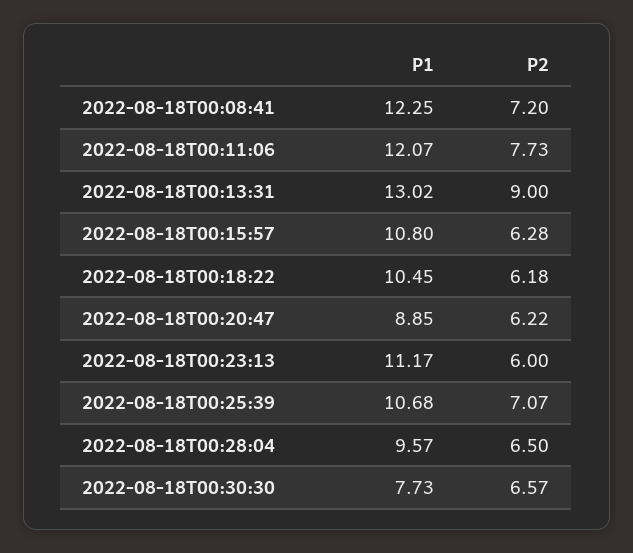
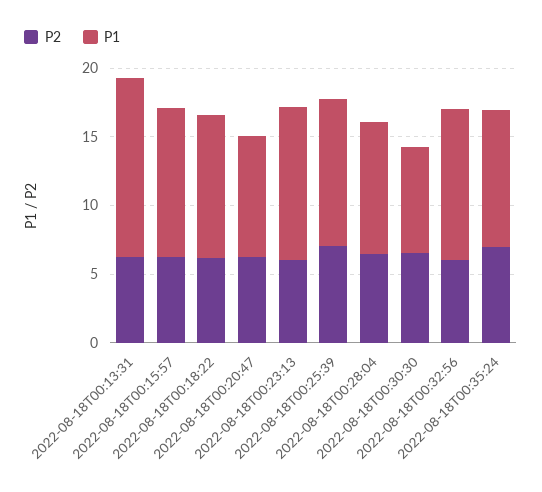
P1, 2022-08-18T00:08:41: 12.25 -> none
P2, 2022-08-18T00:08:41: 7.2 -> none
P1, 2022-08-18T00:11:06: 12.07 -> none
P2, 2022-08-18T00:11:06: 7.73 -> none
P2, 2022-08-18T00:13:31: 9 -> 6
P2, 2022-08-18T00:32:56: none -> 6
P1, 2022-08-18T00:32:56: none -> 11
P2, 2022-08-18T00:35:24: none -> 7
P1, 2022-08-18T00:35:24: none -> 10

